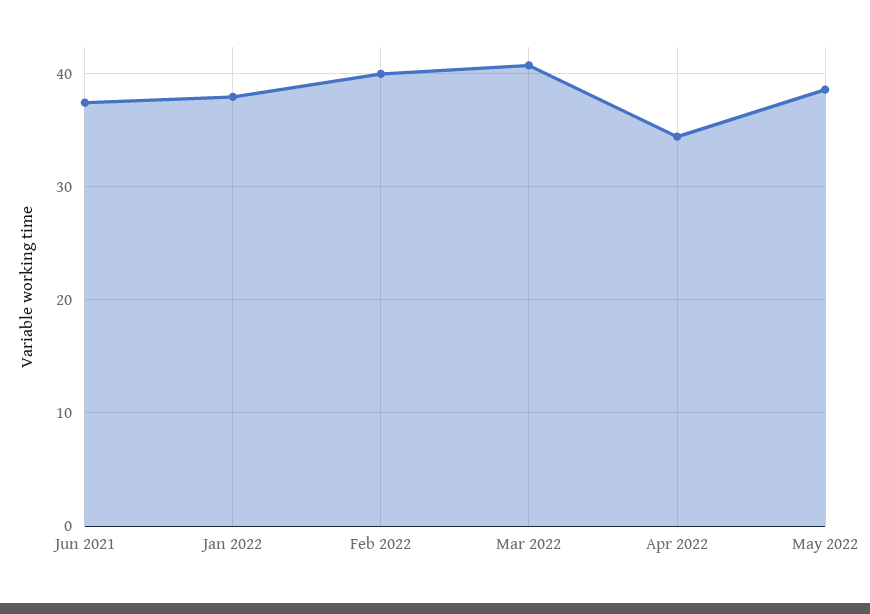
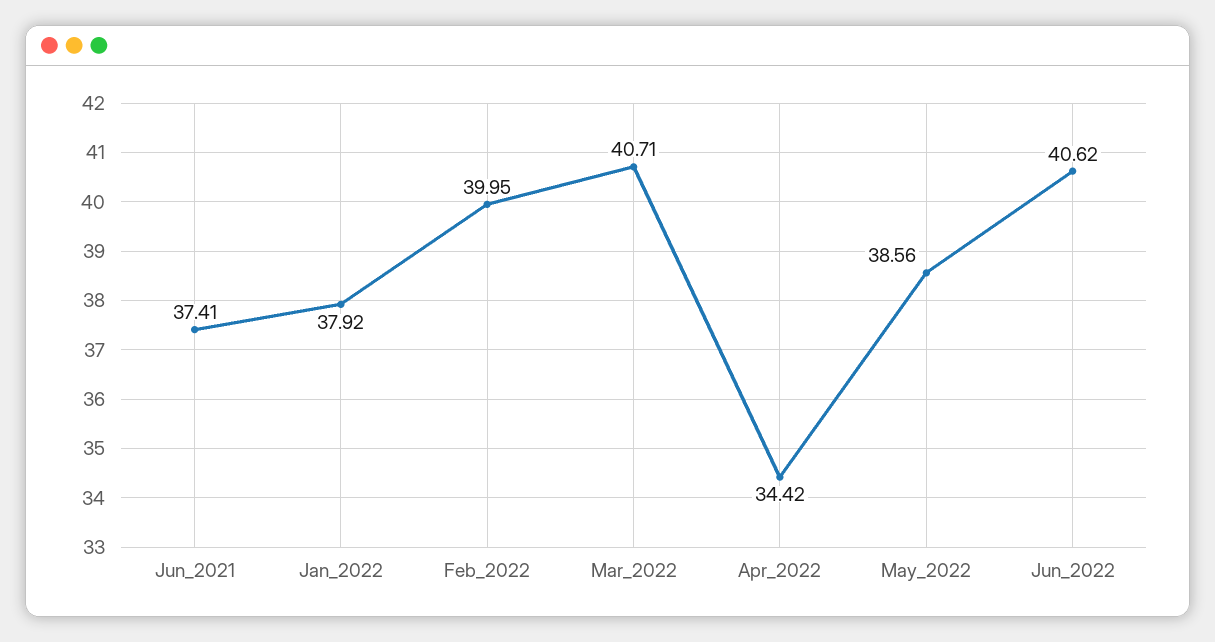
Jun_2022: none -> 40.62

